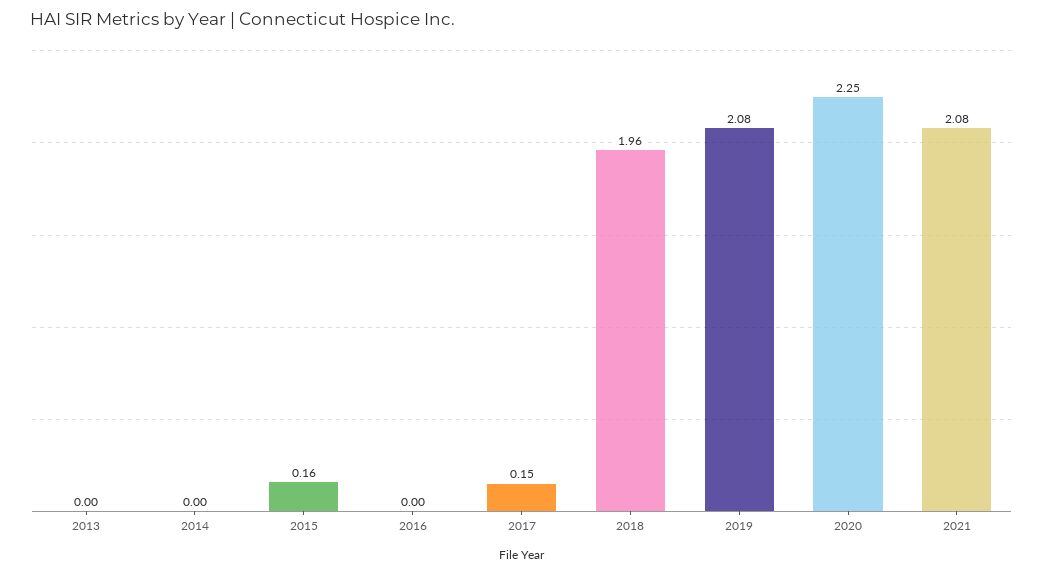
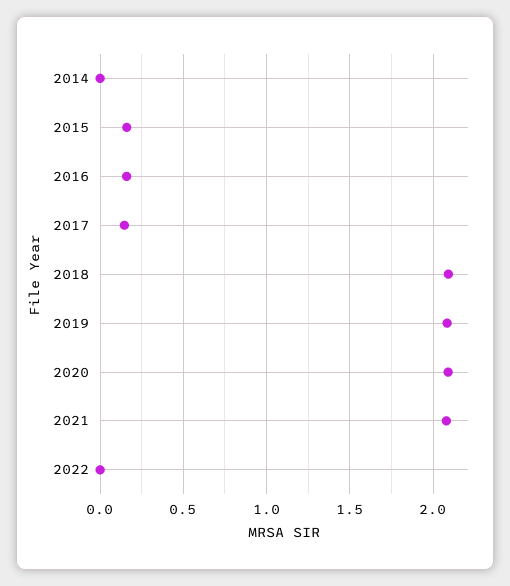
2013: 0 -> none
2016: 0 -> 0.15
2018: 1.96 -> 2.1
2020: 2.25 -> 2.1
2022: none -> 0

